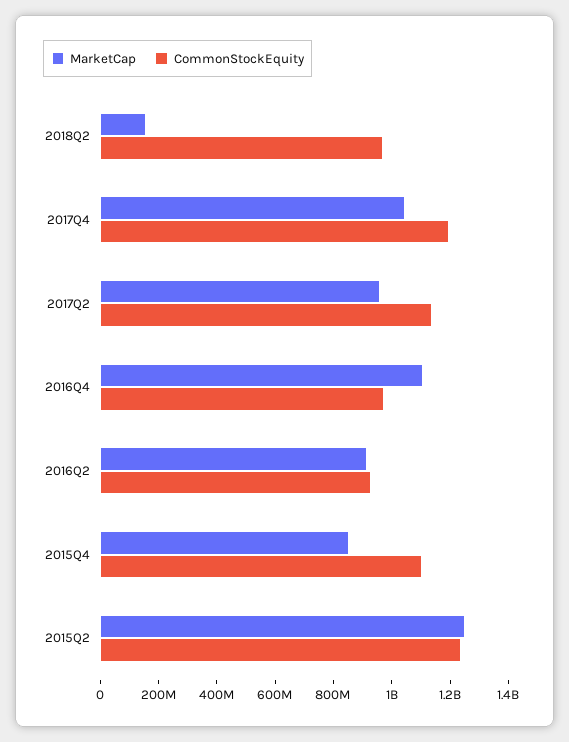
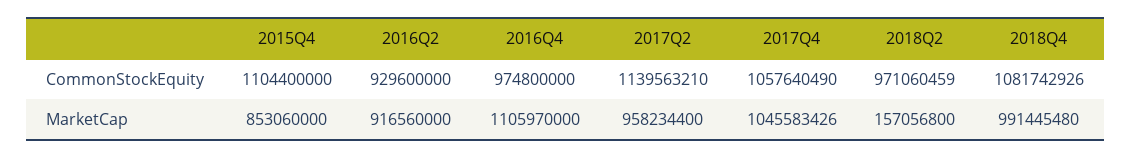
CommonStockEquity, 2017Q4: 1200000000 -> 1057640490
MarketCap, 2015Q2: 1250000000 -> none
CommonStockEquity, 2015Q2: 1250000000 -> none
CommonStockEquity, 2018Q4: none -> 1081742926
MarketCap, 2018Q4: none -> 991445480

